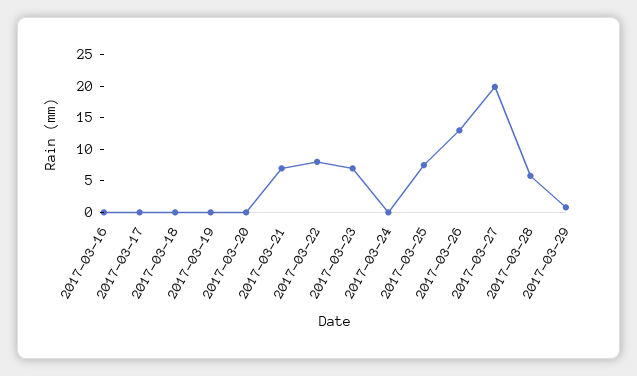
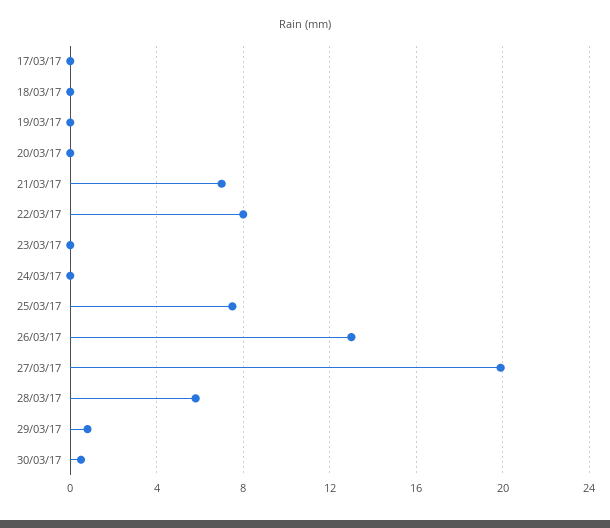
2017-03-16: 0 -> none
2017-03-23: 7.5 -> 0
30/03/17: none -> 0.5

